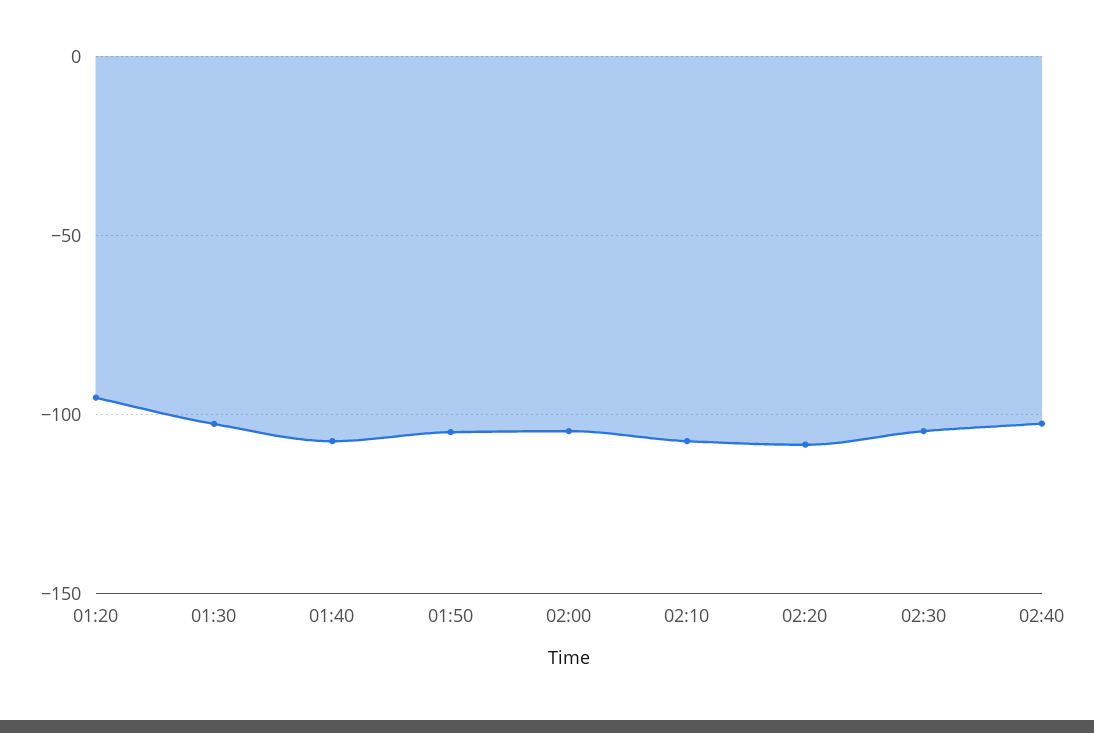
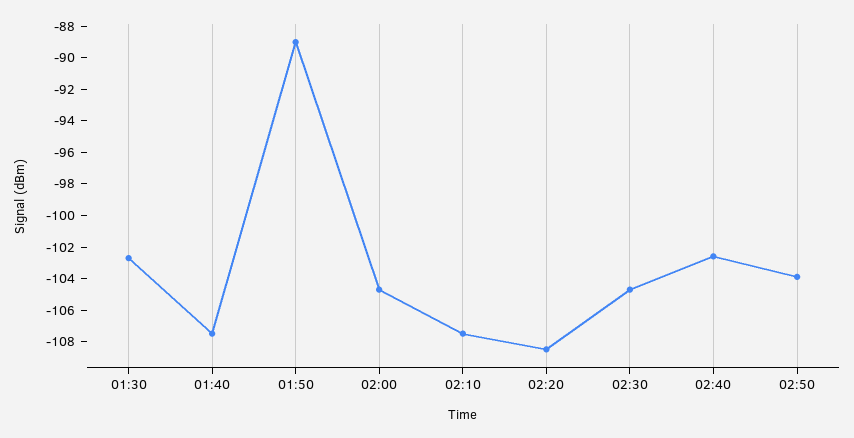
01:20: -95 -> none
01:50: -105 -> -89
02:50: none -> -104

